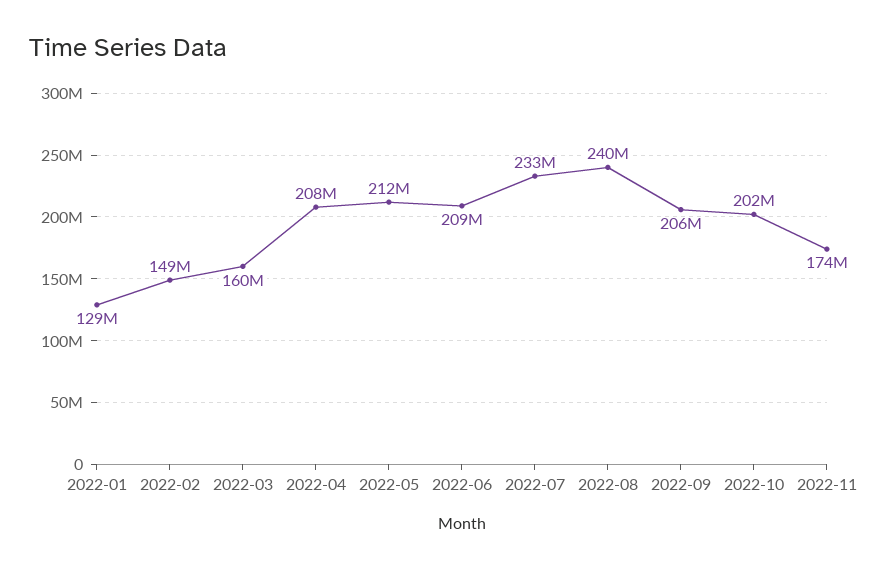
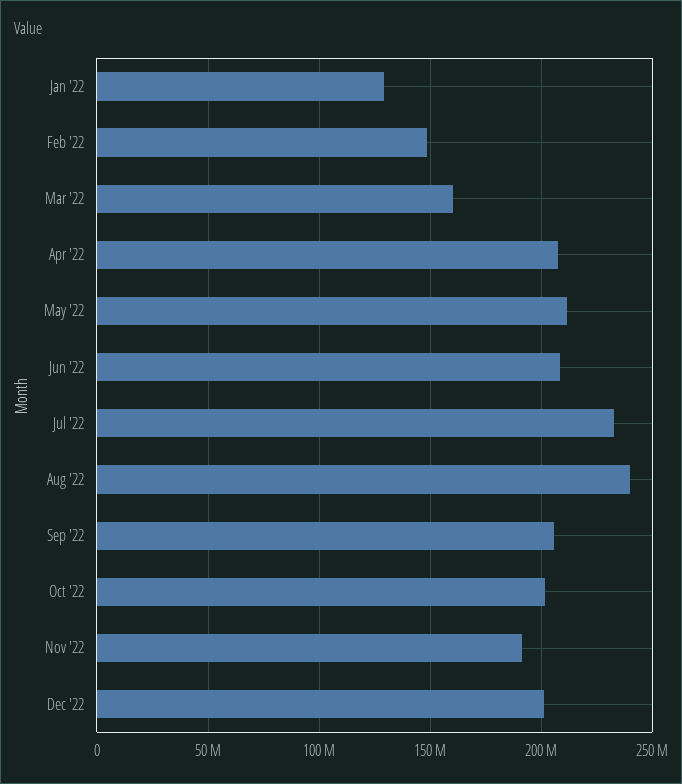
2022-11: 174000000 -> 190000000
Dec '22: none -> 200000000

